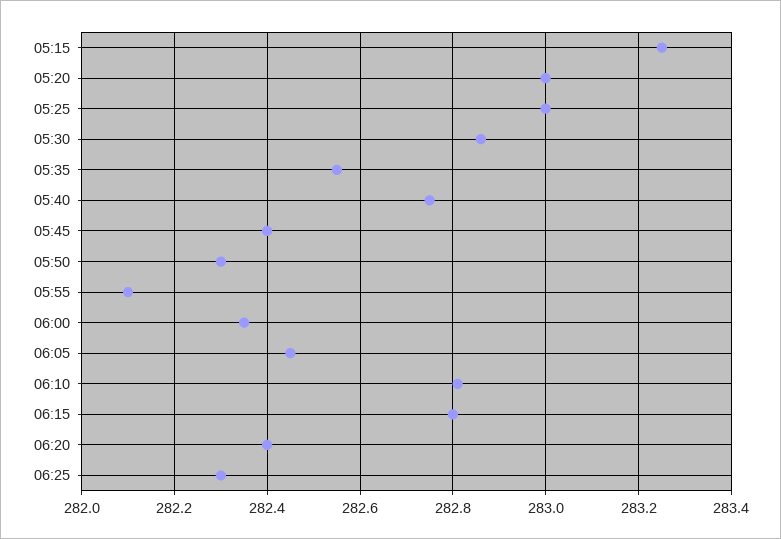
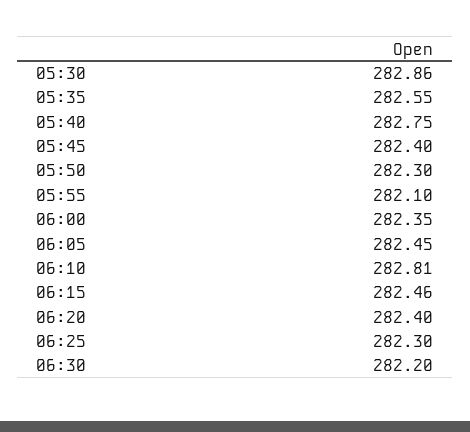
05:15: 283.25 -> none
05:20: 283 -> none
05:25: 283 -> none
06:15: 282.8 -> 282.46
06:30: none -> 282.2

